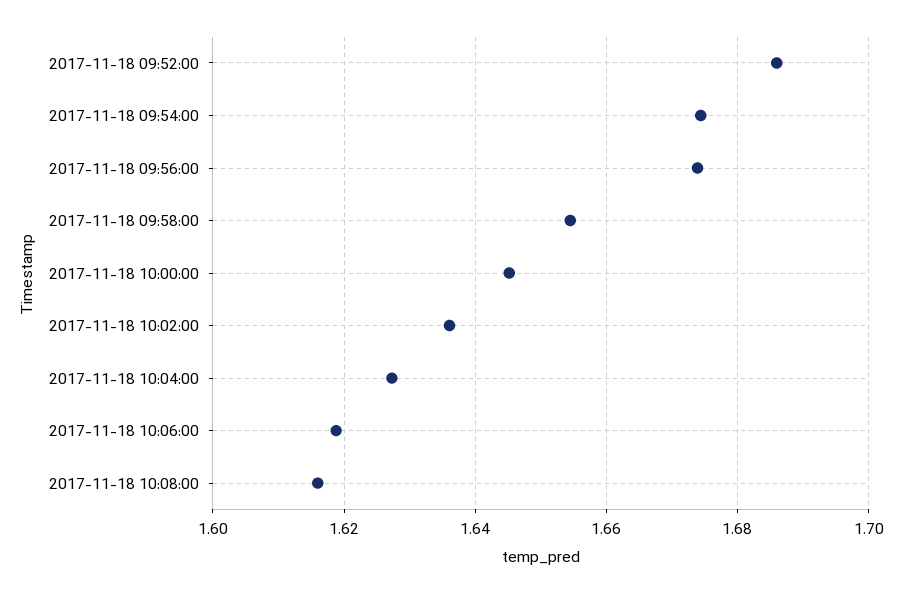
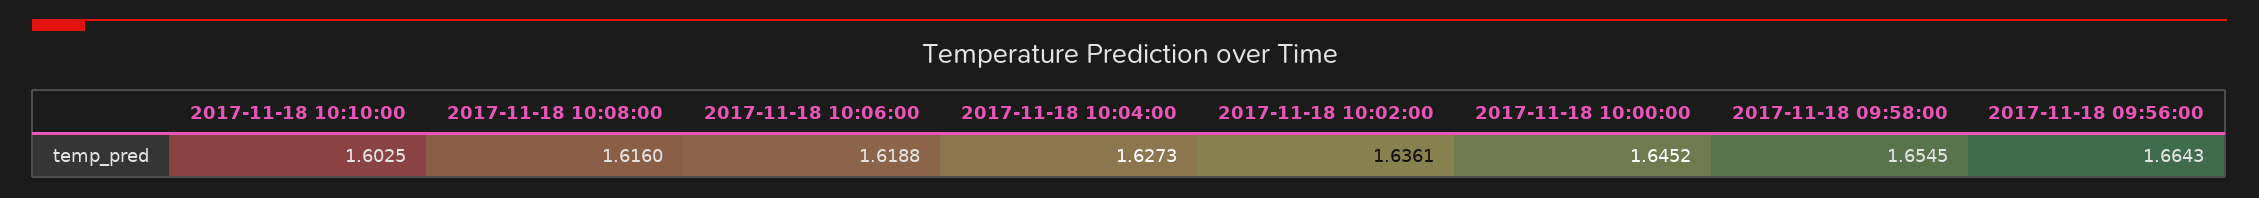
2017-11-18 09:52:00: 1.686 -> none
2017-11-18 09:54:00: 1.674 -> none
2017-11-18 09:56:00: 1.674 -> 1.6643
2017-11-18 10:10:00: none -> 1.6025

